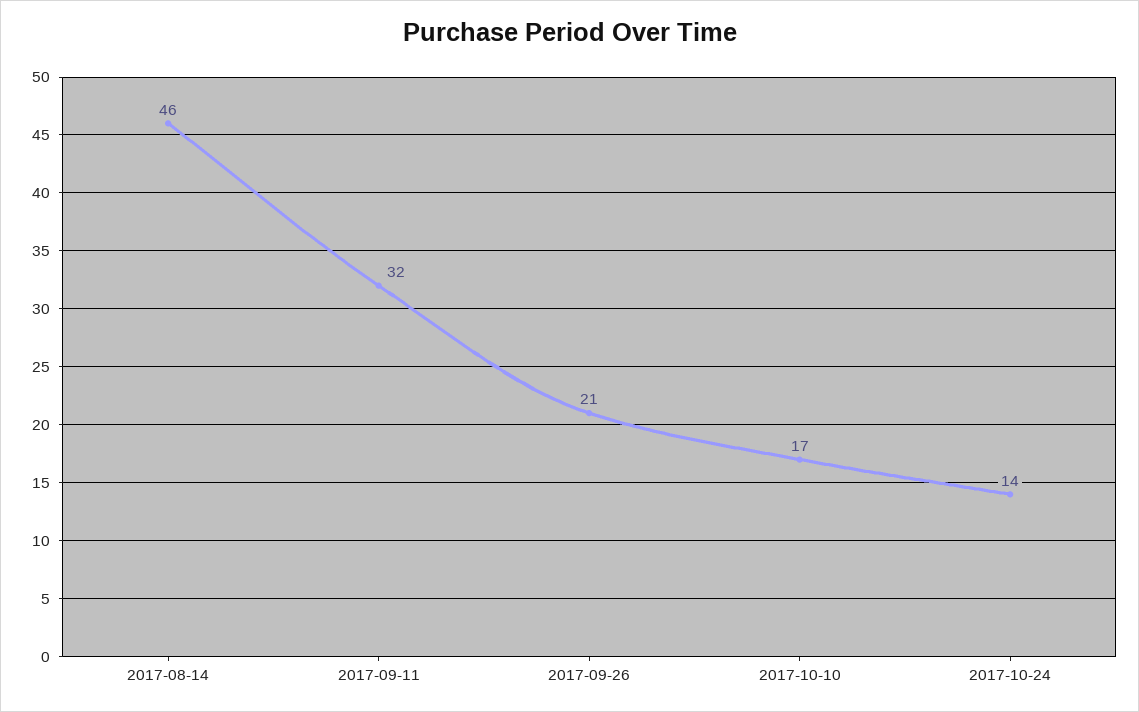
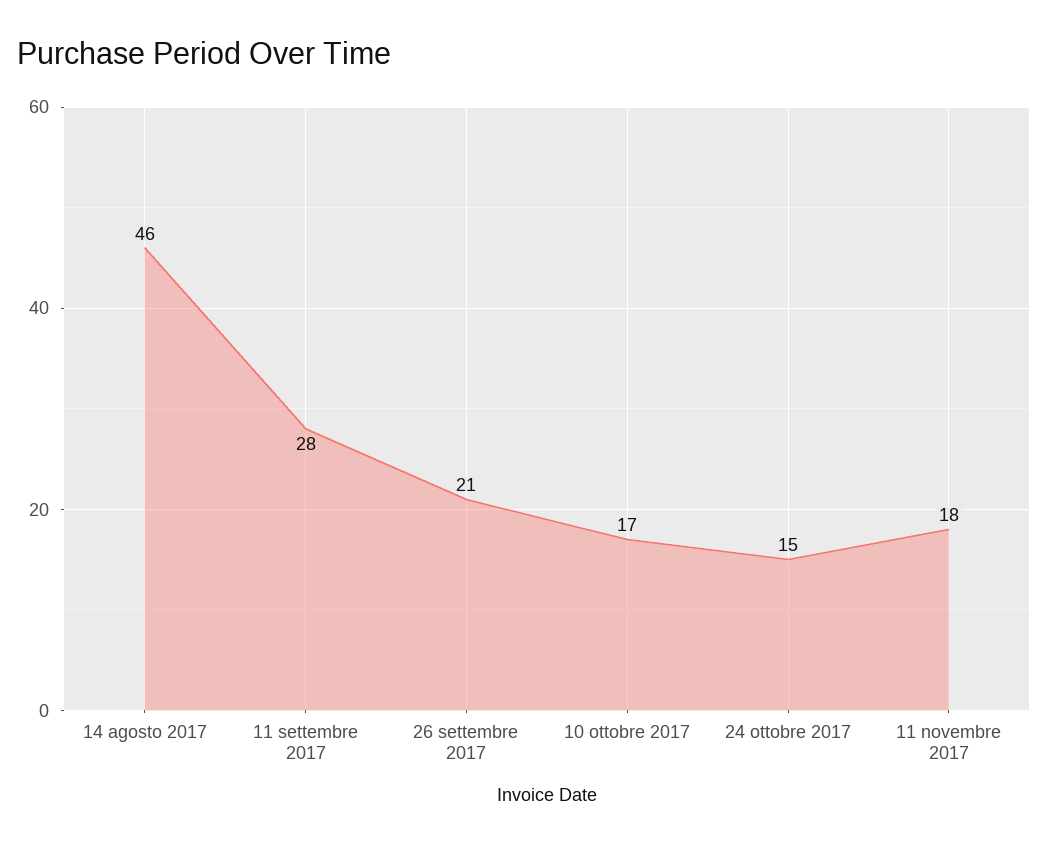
2017-09-11: 32 -> 28
2017-10-24: 14 -> 15
11 novembre 2017: none -> 18

